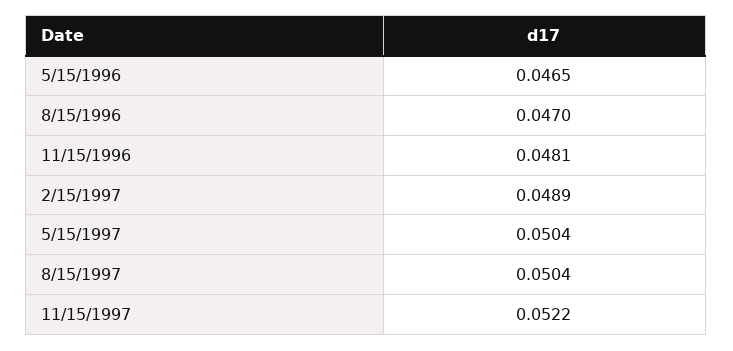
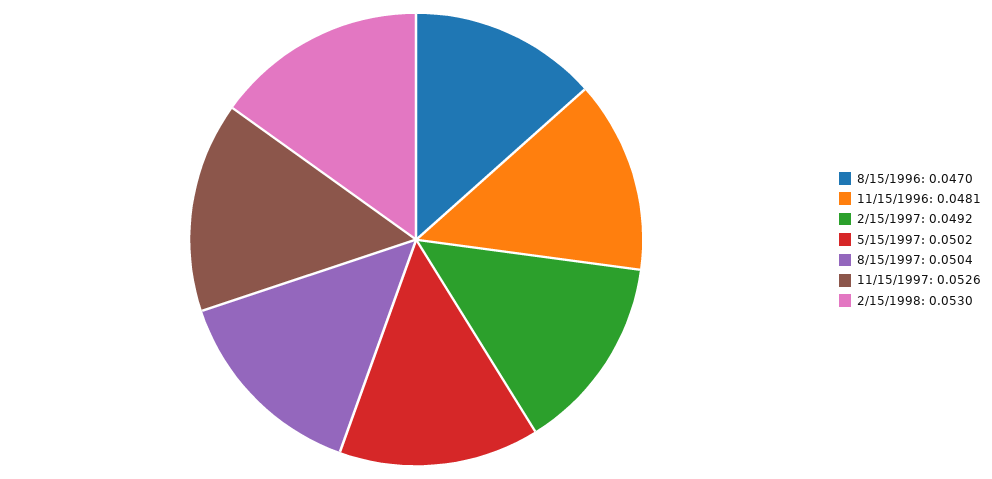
5/15/1996: 0.0465 -> none
2/15/1997: 0.0489 -> 0.0492
5/15/1997: 0.0504 -> 0.0502
11/15/1997: 0.0522 -> 0.0526
2/15/1998: none -> 0.053

